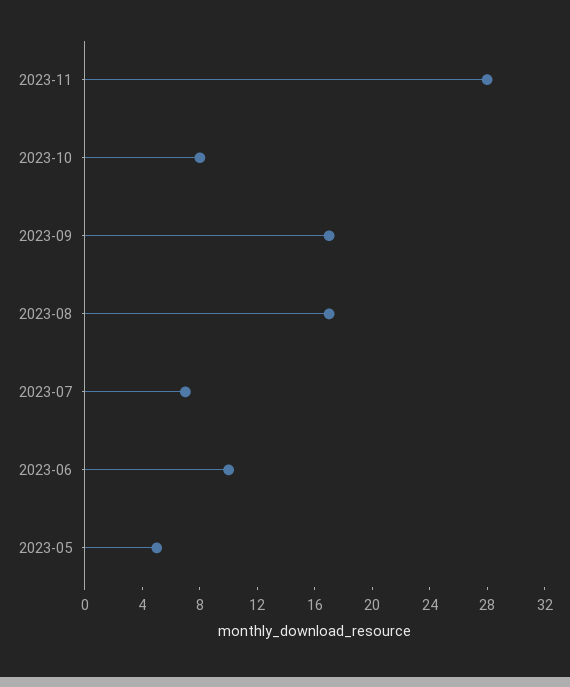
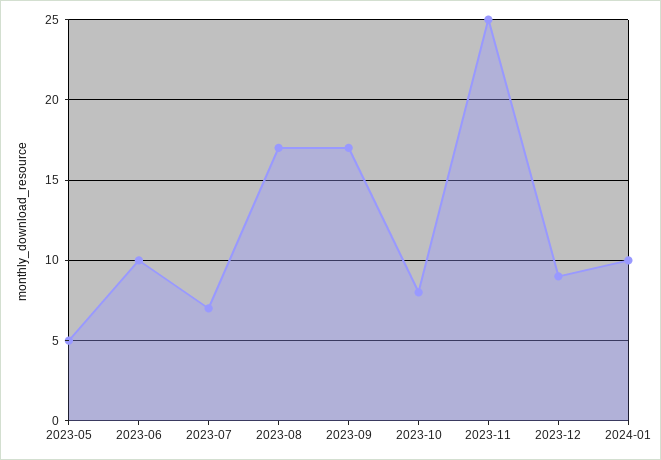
2023-11: 28 -> 25
2023-12: none -> 9
2024-01: none -> 10

